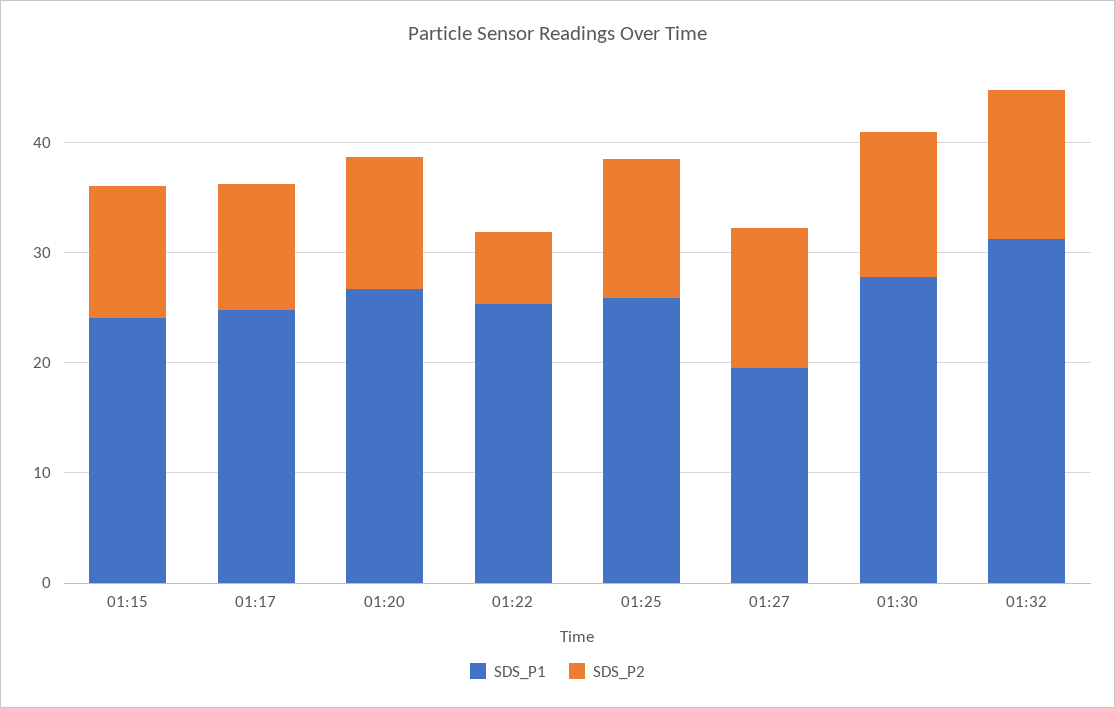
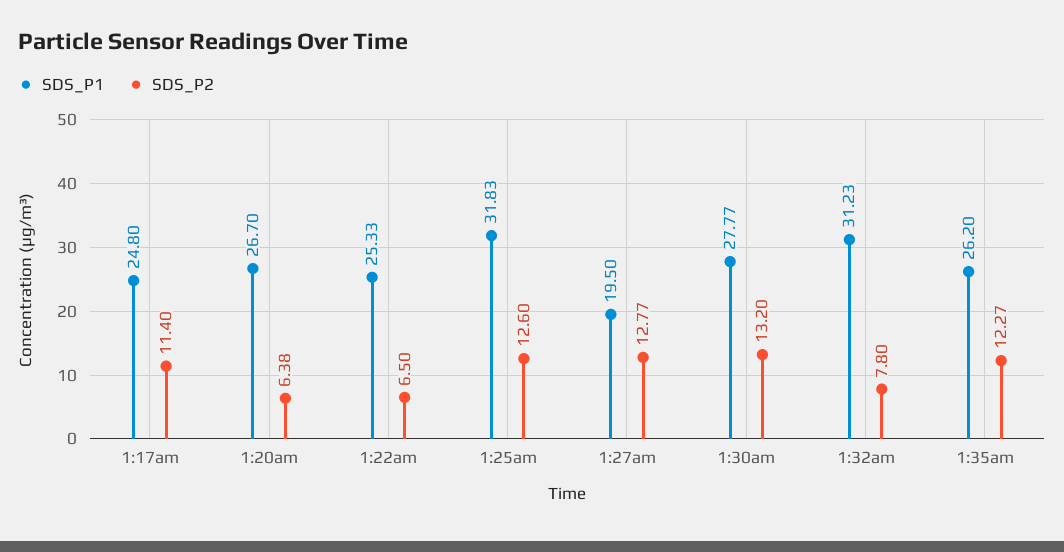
SDS_P1, 01:15: 24 -> none
SDS_P2, 01:15: 12 -> none
SDS_P2, 01:20: 12 -> 6.38
SDS_P1, 01:25: 26 -> 31.83
SDS_P2, 01:32: 14 -> 7.8
SDS_P1, 1:35am: none -> 26.2
SDS_P2, 1:35am: none -> 12.27

